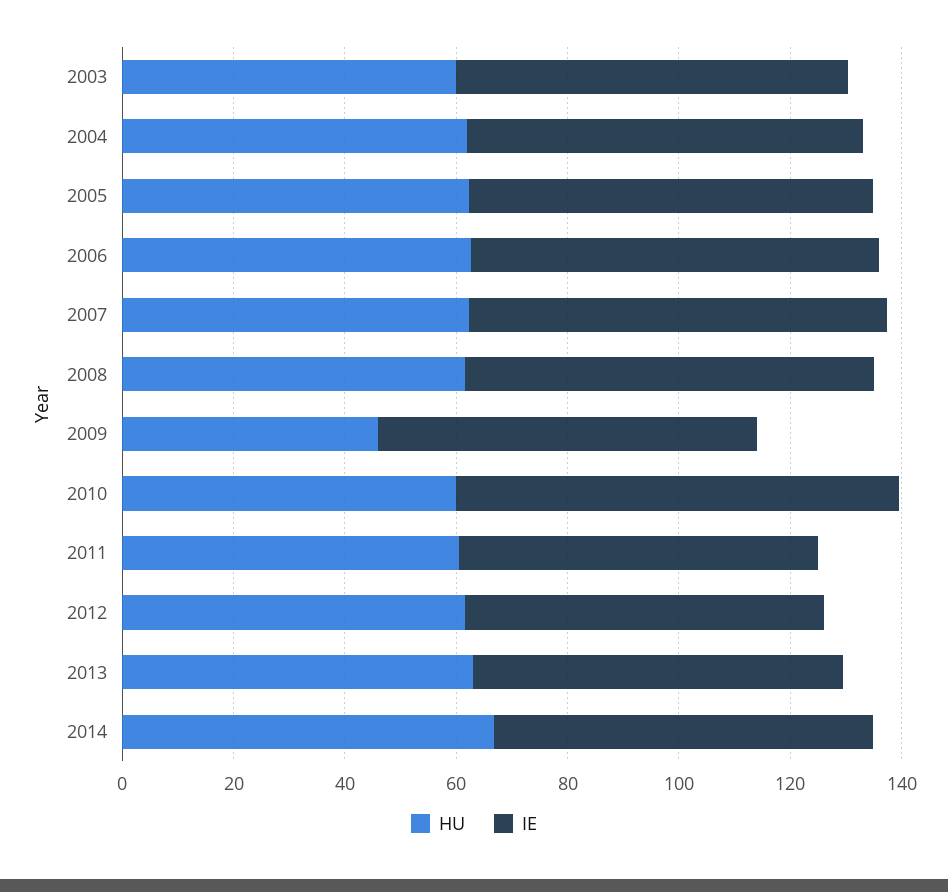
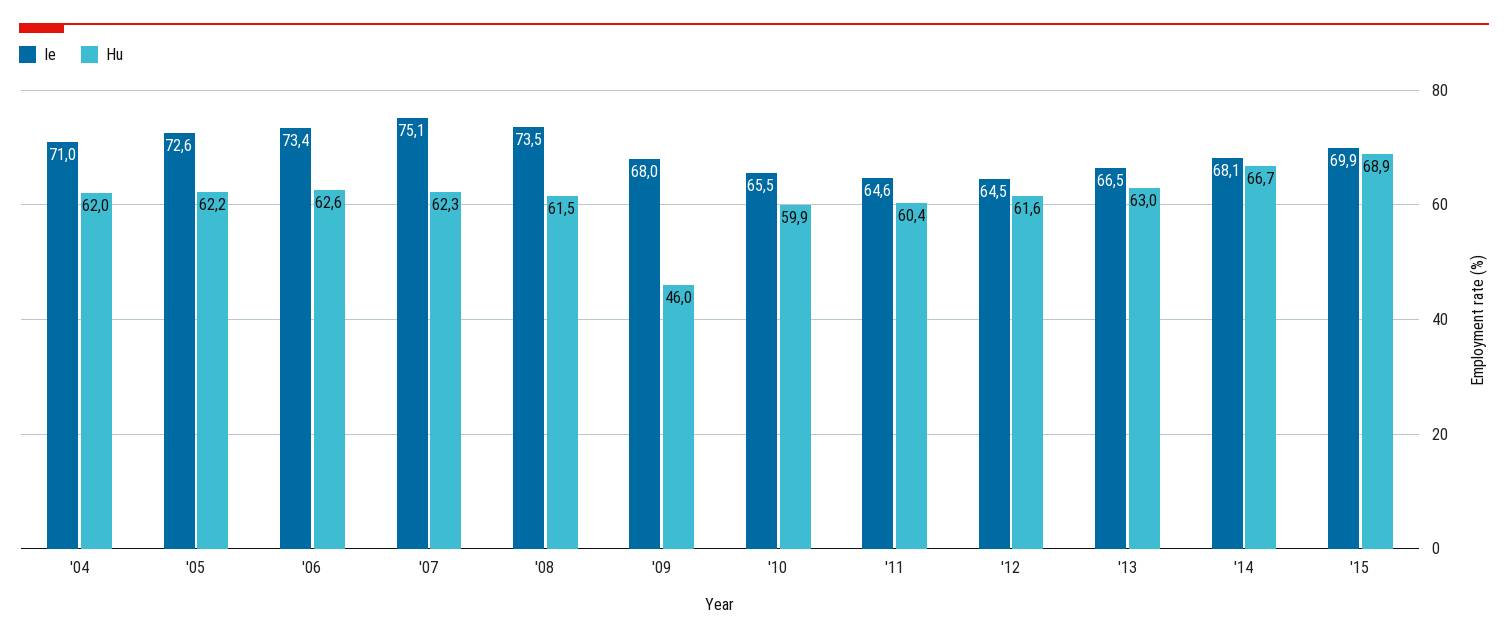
HU, 2003: 60 -> none
IE, 2003: 70 -> none
IE, 2010: 80 -> 65.5
IE, '15: none -> 69.9
HU, '15: none -> 68.9

